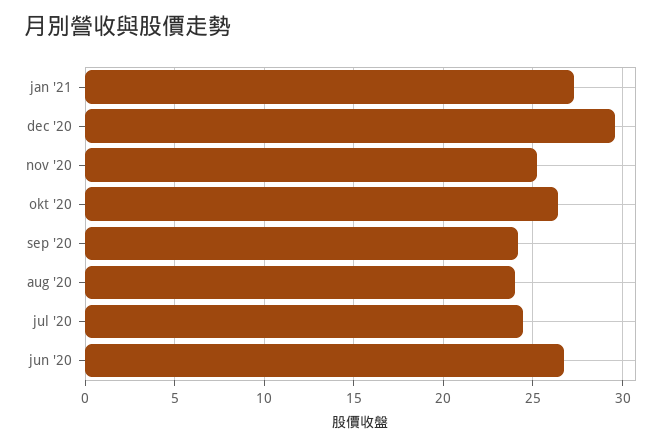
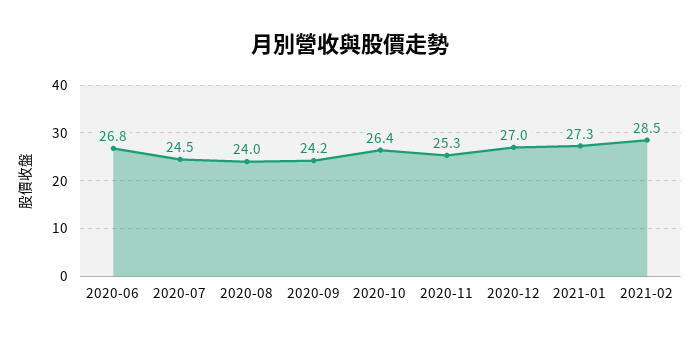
dec '20: 29.5 -> 27
2021-02: none -> 28.5

